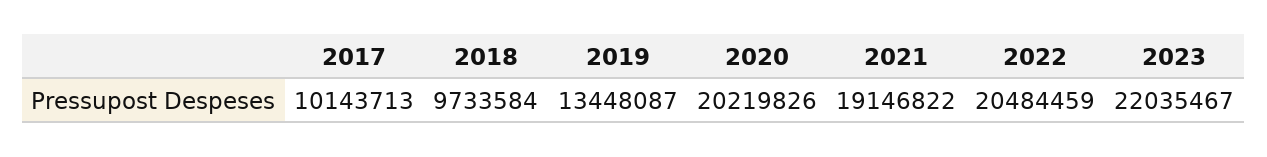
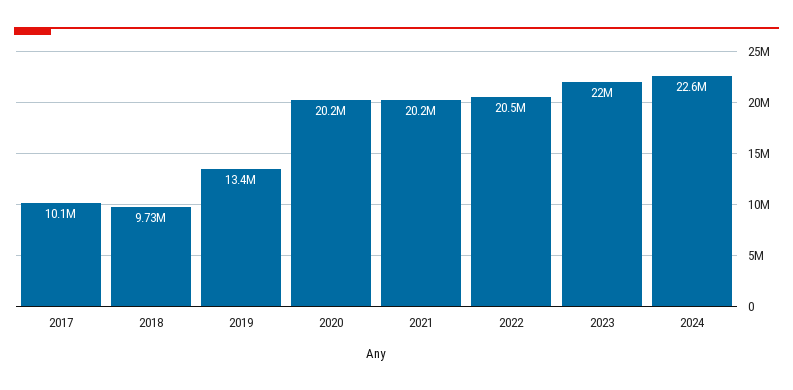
2021: 19146822 -> 20200000
2024: none -> 22600000

